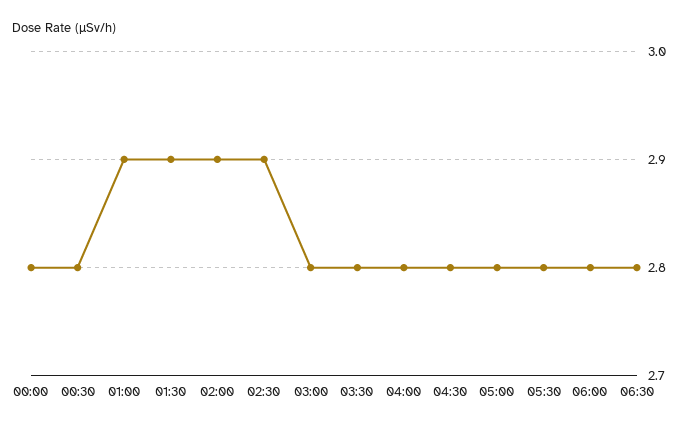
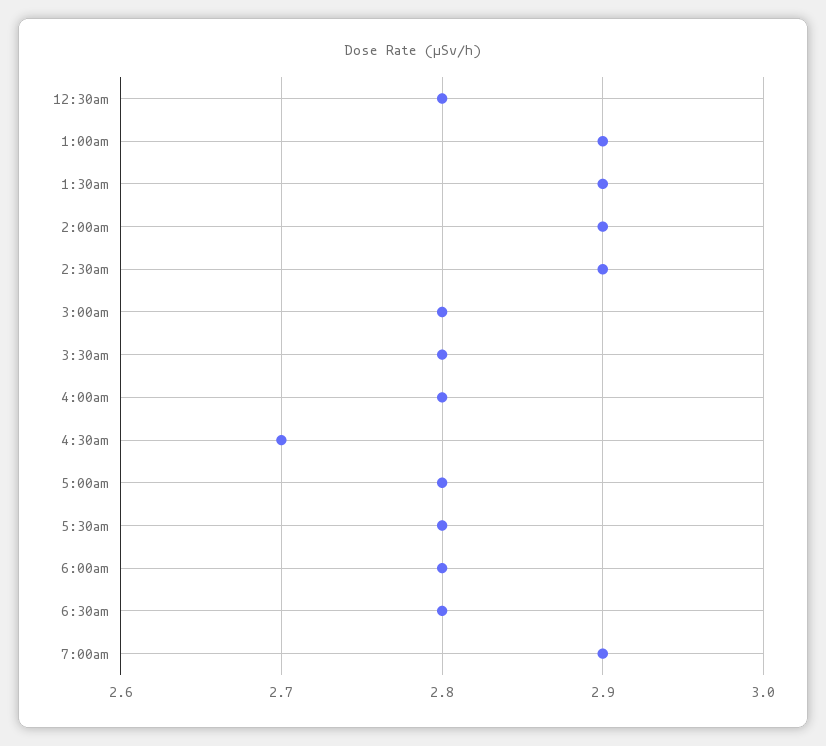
00:00: 2.8 -> none
04:30: 2.8 -> 2.7
7:00am: none -> 2.9

